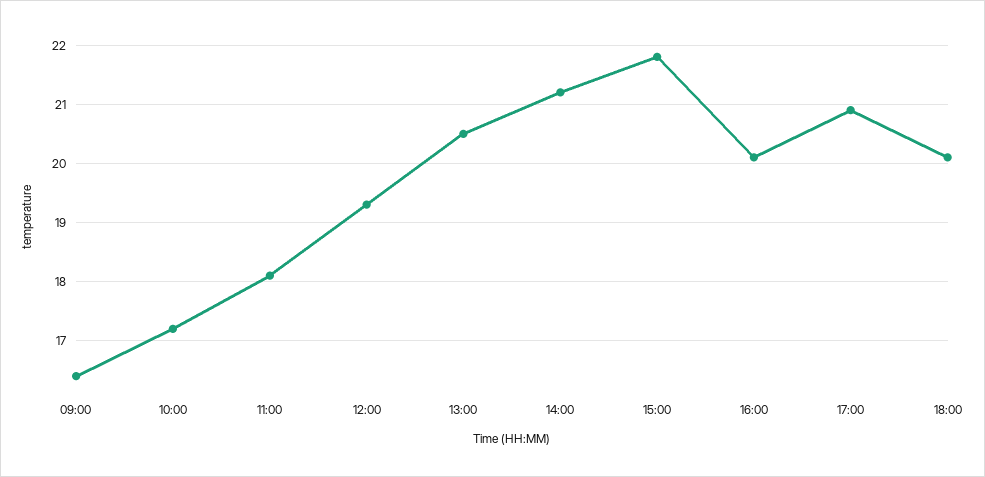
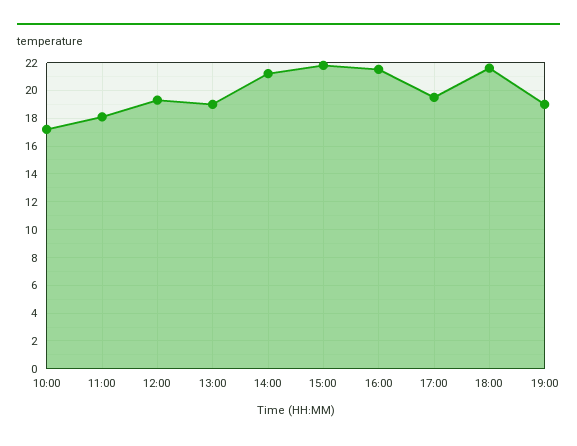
09:00: 16.5 -> none
13:00: 20.5 -> 19
16:00: 20 -> 21.5
17:00: 21 -> 19.5
18:00: 20 -> 21.5
19:00: none -> 19

